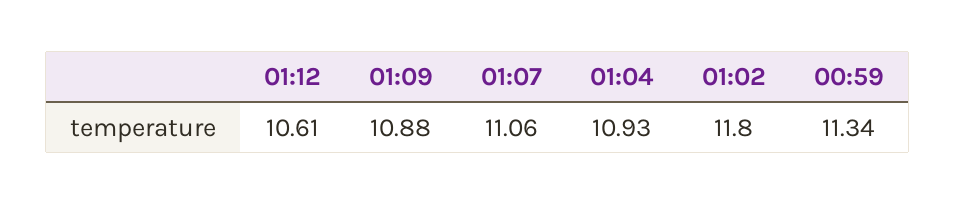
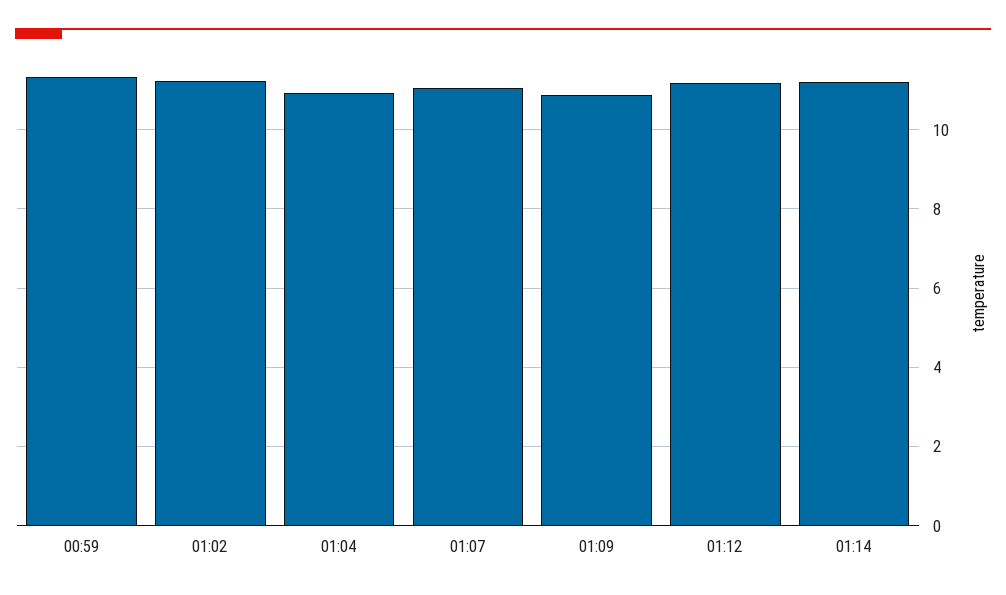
01:12: 10.61 -> 11.2
01:02: 11.8 -> 11.2
01:14: none -> 11.2

